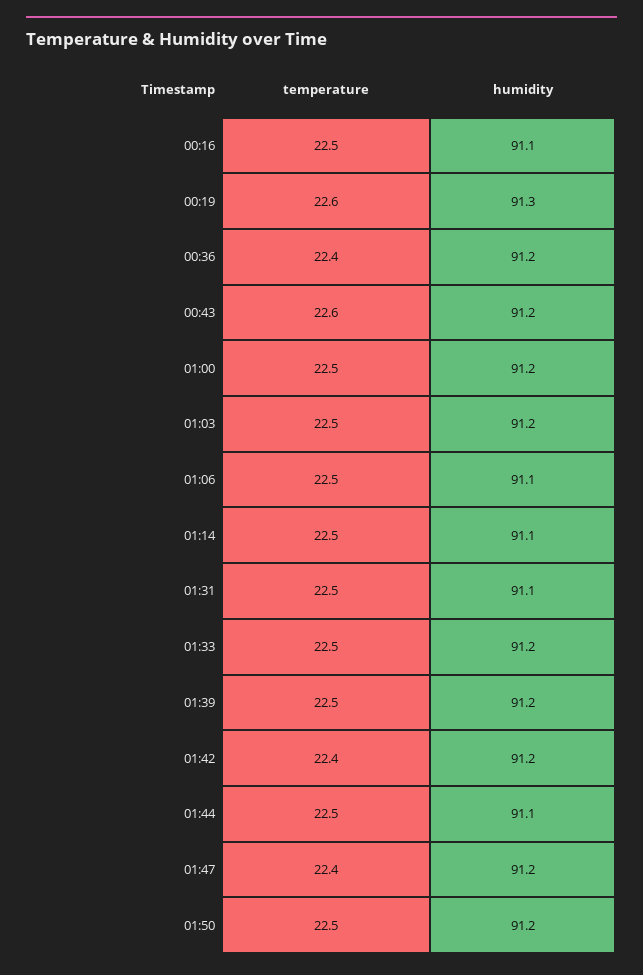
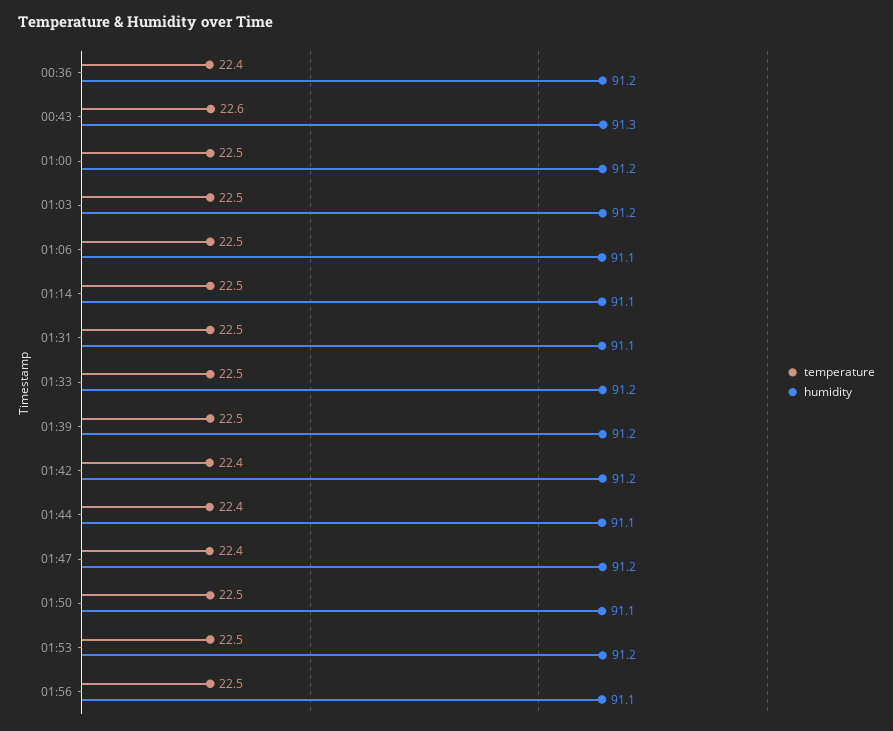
temperature, 00:16: 22.5 -> none
humidity, 00:16: 91.1 -> none
temperature, 00:19: 22.6 -> none
humidity, 00:19: 91.3 -> none
humidity, 00:43: 91.2 -> 91.3
temperature, 01:44: 22.5 -> 22.4
humidity, 01:50: 91.2 -> 91.1
temperature, 01:53: none -> 22.5
humidity, 01:53: none -> 91.2
temperature, 01:56: none -> 22.5
humidity, 01:56: none -> 91.1

